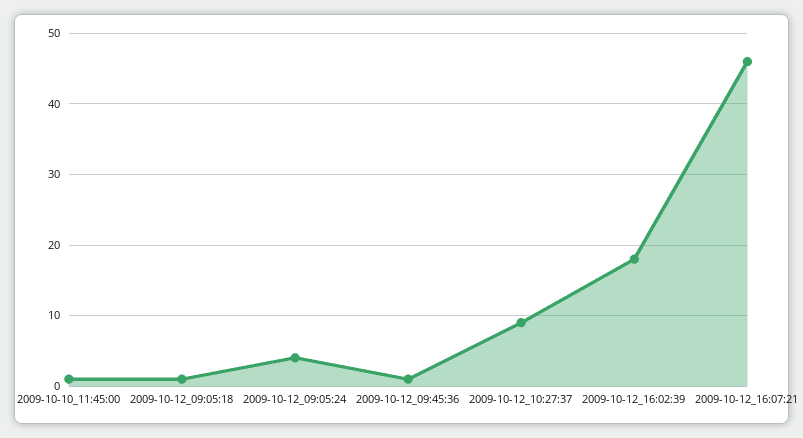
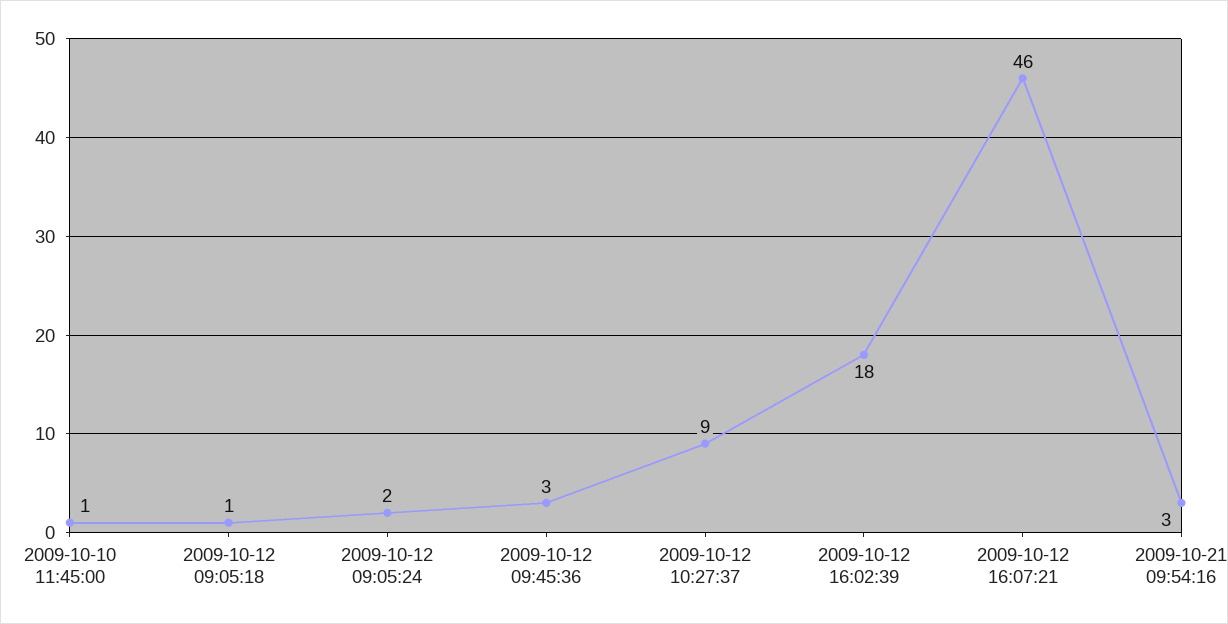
2009-10-12_09:05:24: 4 -> 2
2009-10-12_09:45:36: 1 -> 3
2009-10-21 09:54:16: none -> 3

